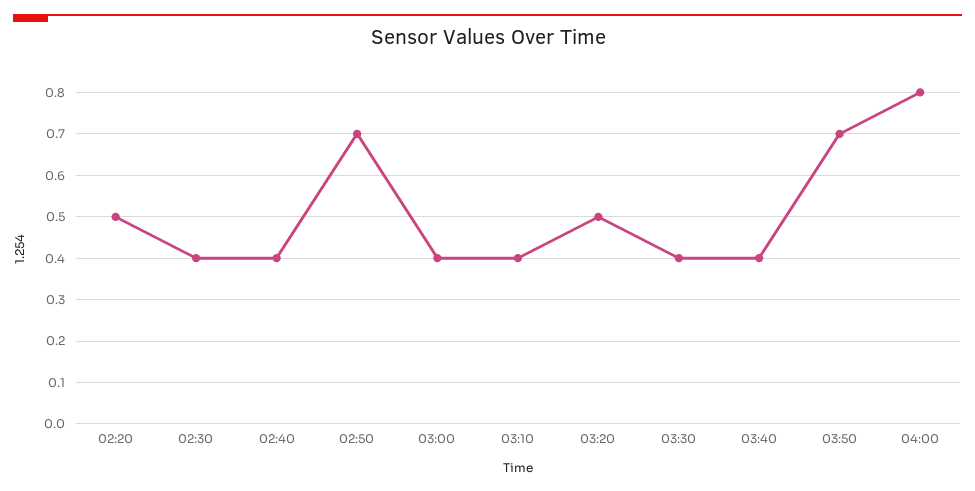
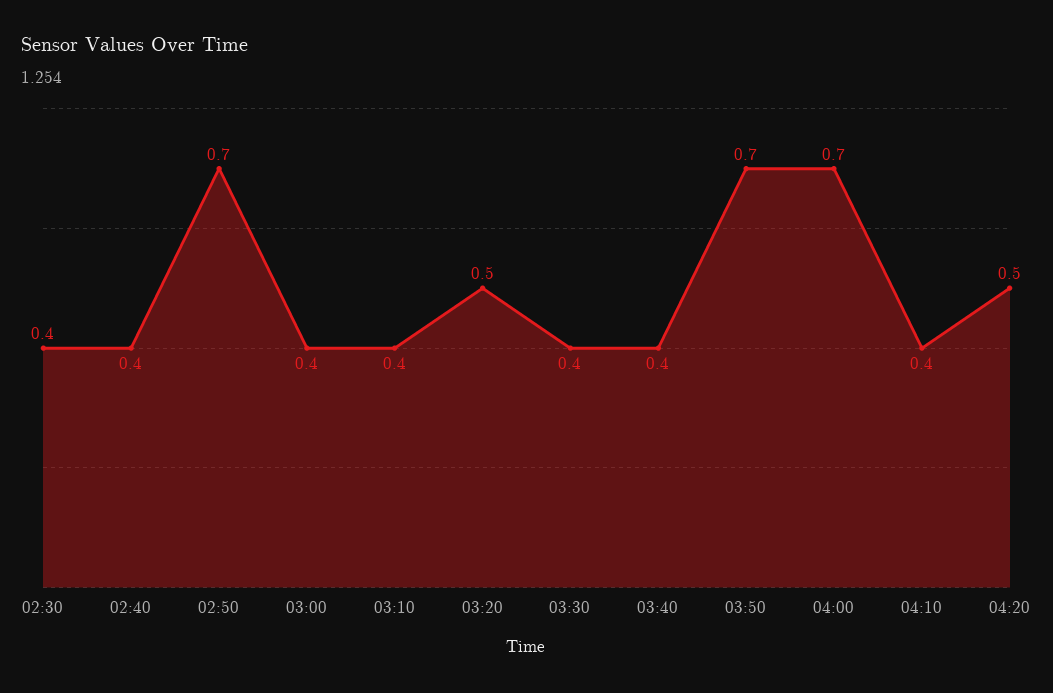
02:20: 0.5 -> none
04:00: 0.8 -> 0.7
04:10: none -> 0.4
04:20: none -> 0.5

